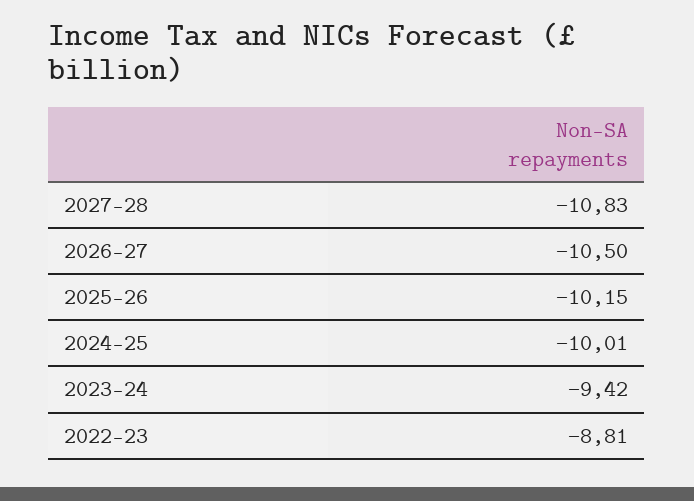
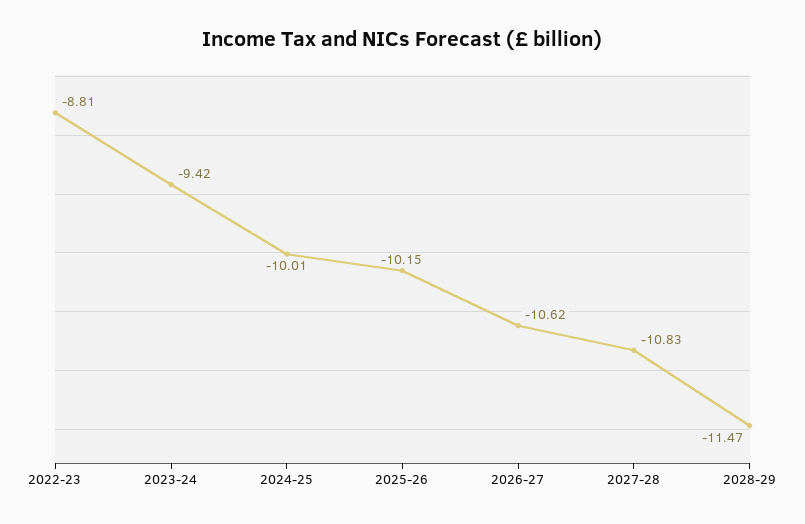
2026-27: -10.5 -> -10.62
2028-29: none -> -11.47

